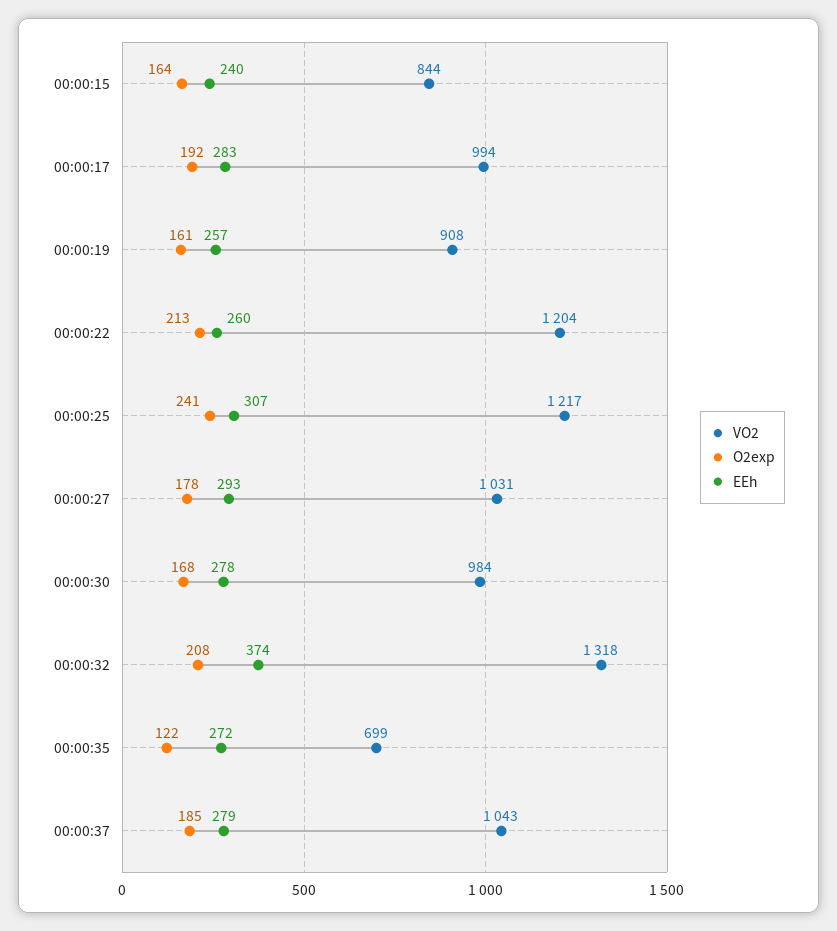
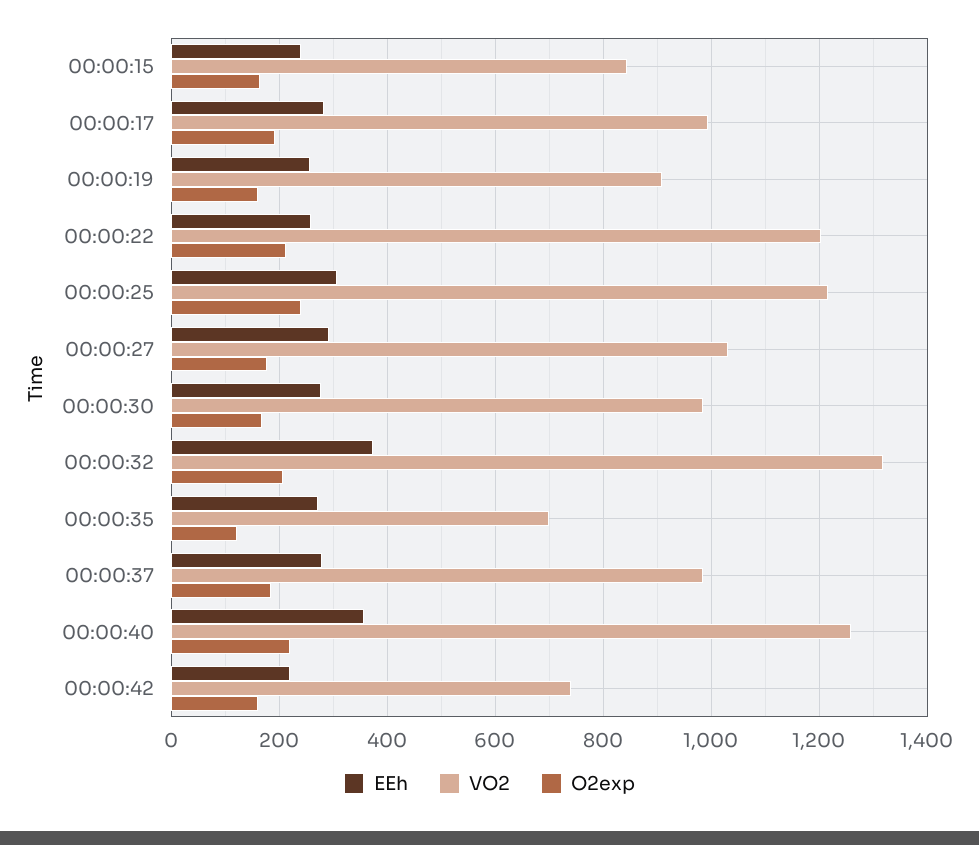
VO2, 00:00:37: 1043 -> 980
EEh, 00:00:40: none -> 360
VO2, 00:00:40: none -> 1260
O2exp, 00:00:40: none -> 220
EEh, 00:00:42: none -> 220
VO2, 00:00:42: none -> 740
O2exp, 00:00:42: none -> 160

